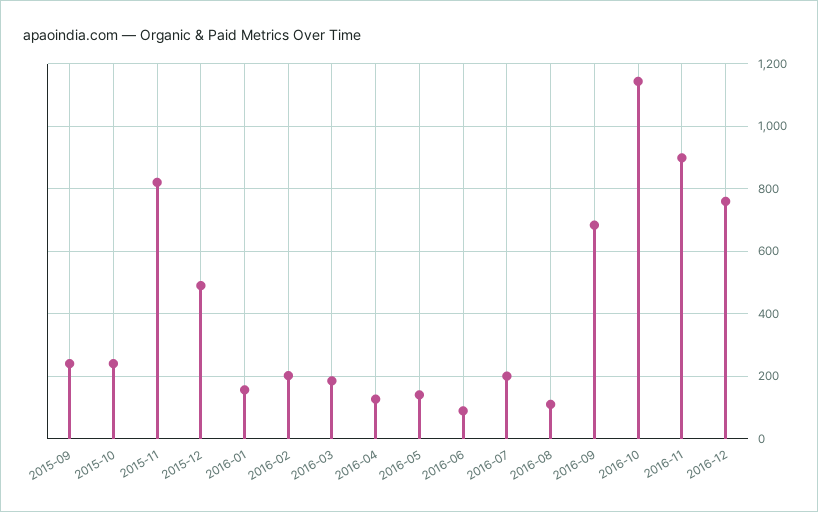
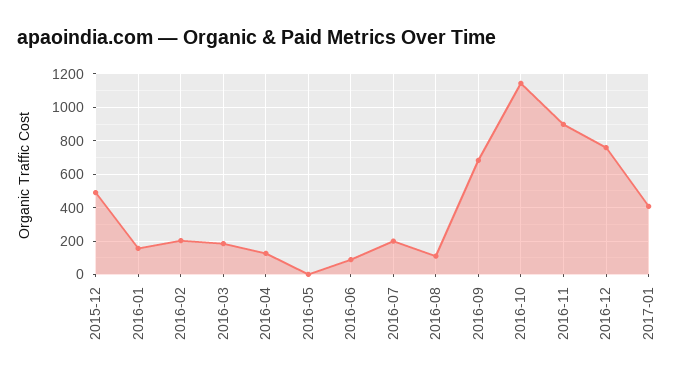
2015-09: 240 -> none
2015-10: 240 -> none
2015-11: 820 -> none
2016-05: 140 -> 0
2017-01: none -> 400

